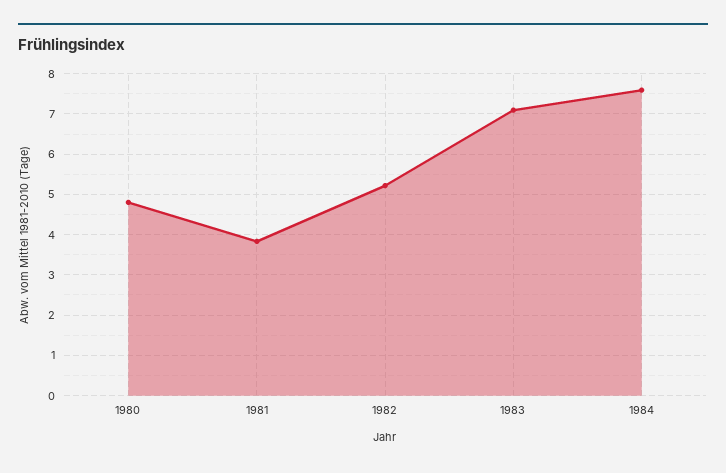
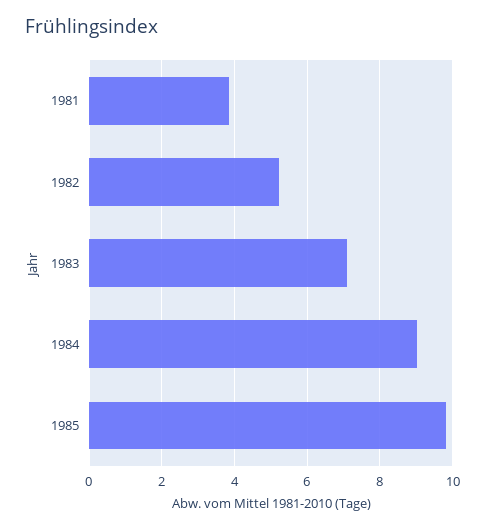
1980: 4.8 -> none
1984: 7.6 -> 9
1985: none -> 9.8

